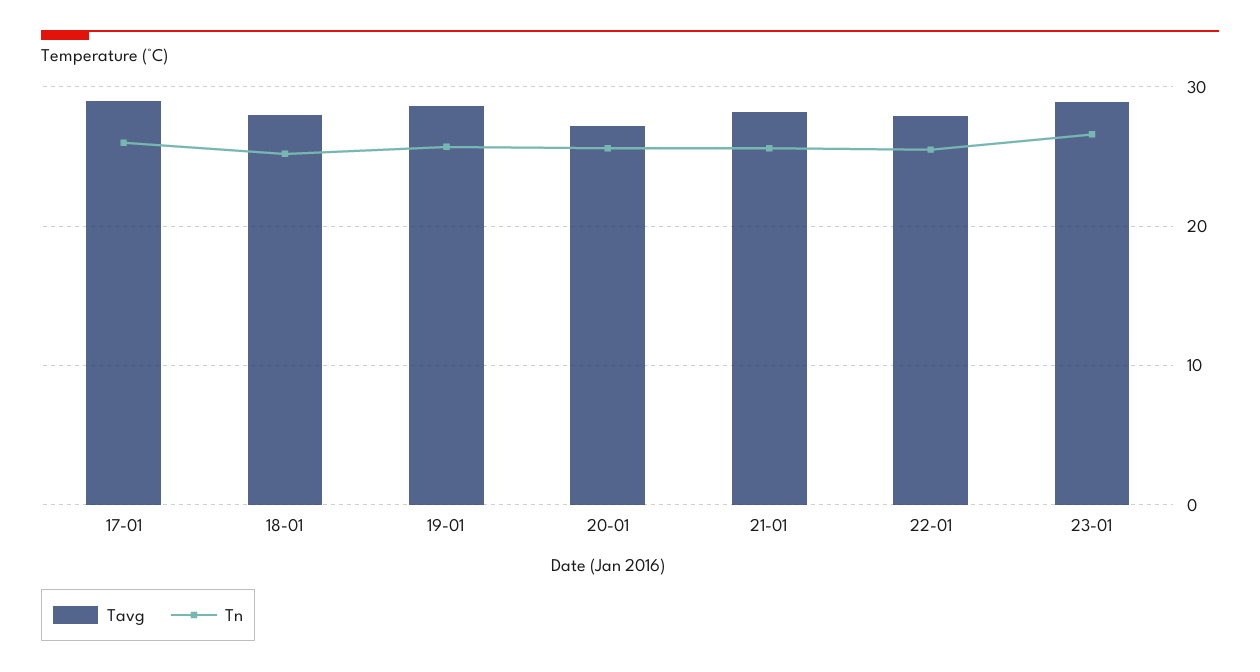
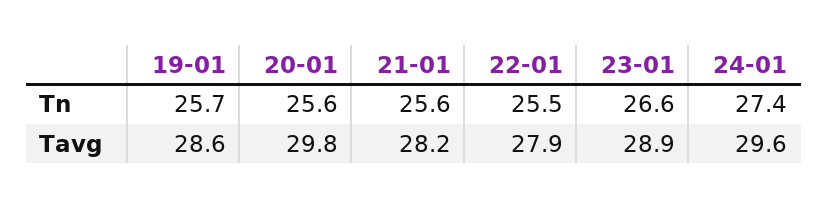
Tavg, 17-01: 29 -> none
Tn, 17-01: 26 -> none
Tavg, 18-01: 28 -> none
Tn, 18-01: 25 -> none
Tavg, 20-01: 27 -> 29.8
Tn, 24-01: none -> 27.4
Tavg, 24-01: none -> 29.6

